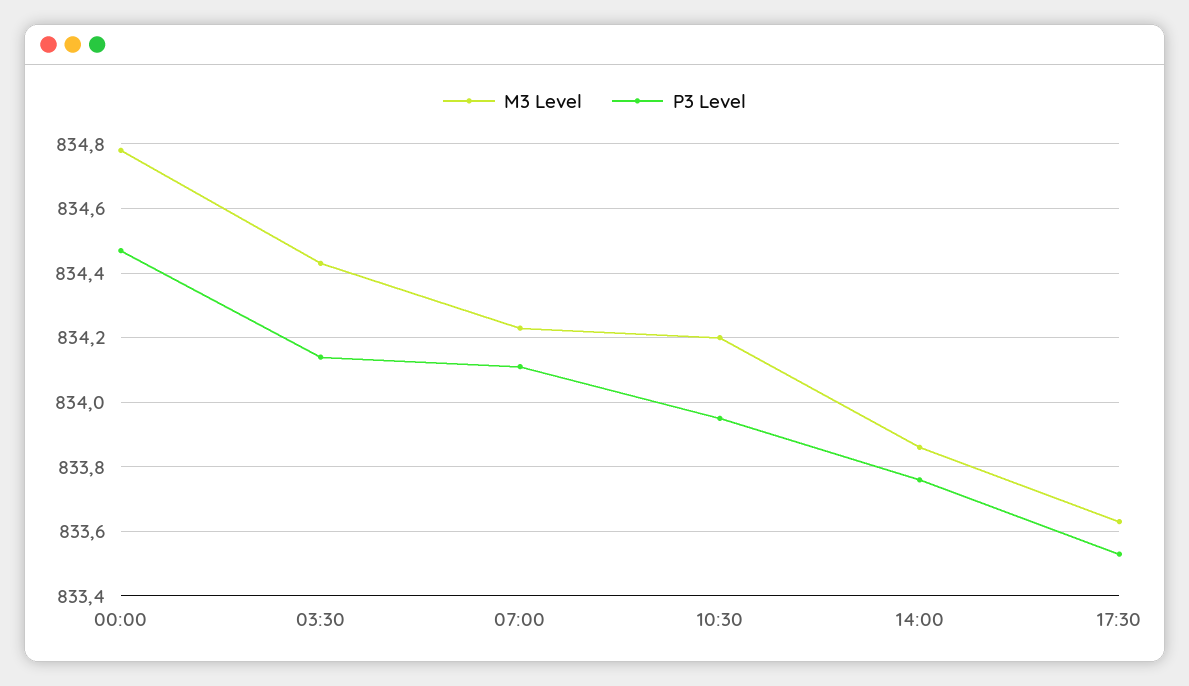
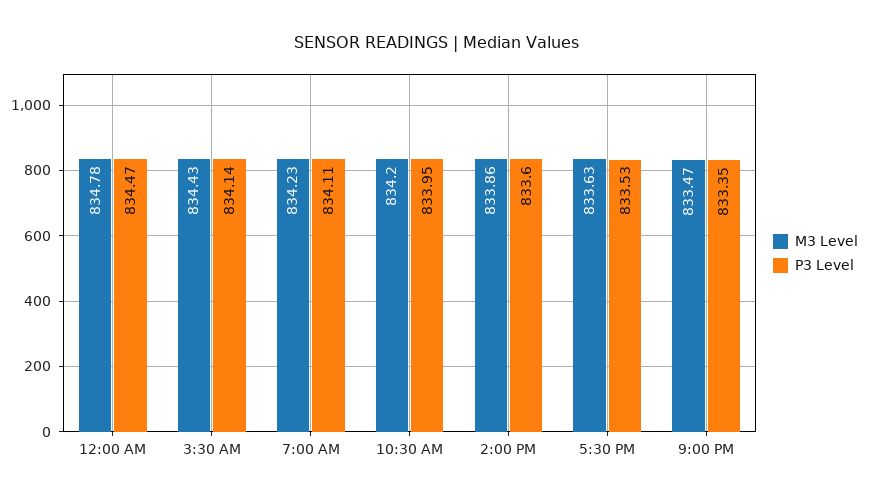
P3 Level, 14:00: 833.75 -> 833.6
M3 Level, 9:00 PM: none -> 833.47
P3 Level, 9:00 PM: none -> 833.35

